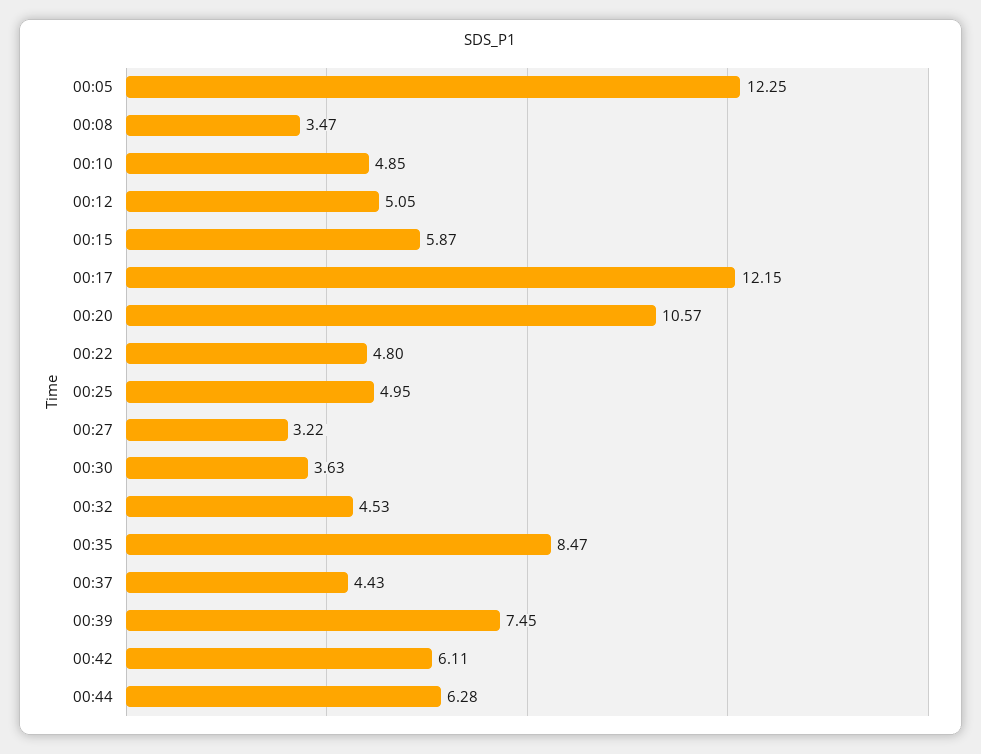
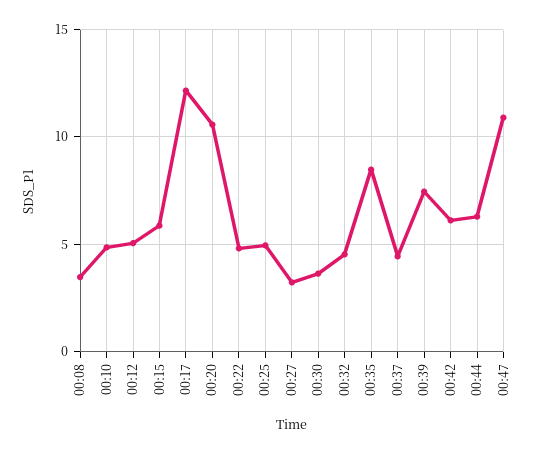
00:05: 12.25 -> none
00:47: none -> 11

